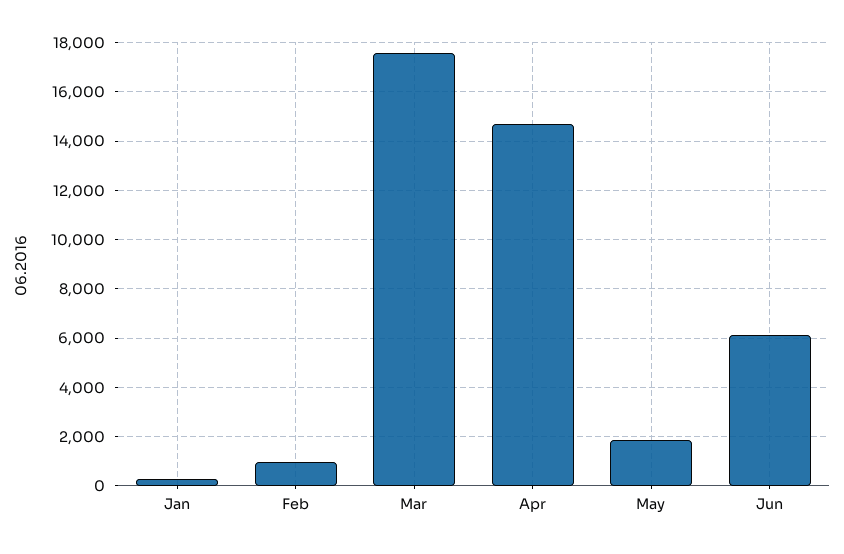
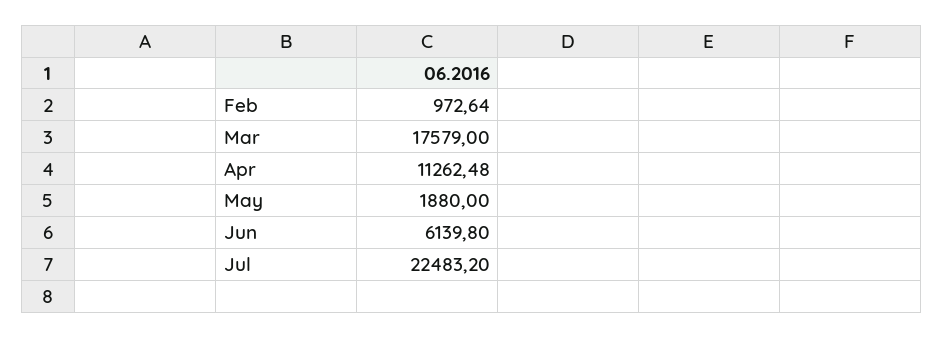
Jan: 250 -> none
Apr: 14750 -> 11262.48
Jul: none -> 22483.2

